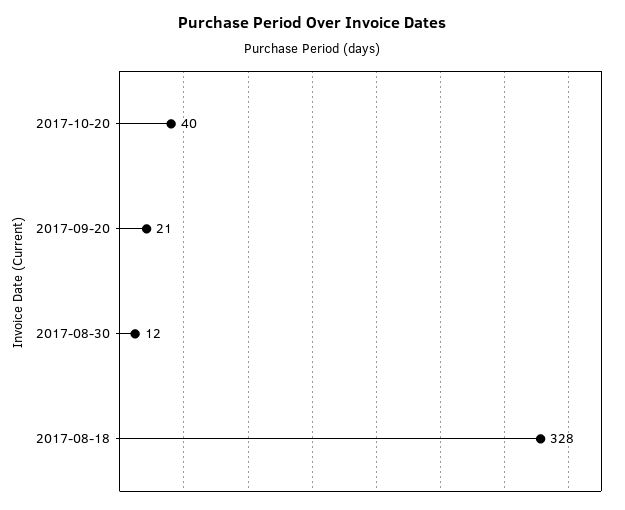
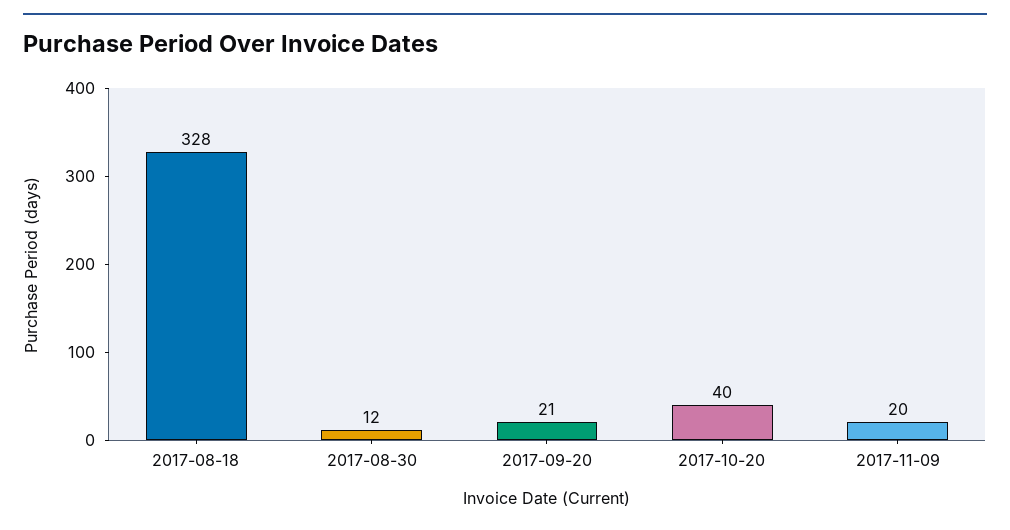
2017-11-09: none -> 20

